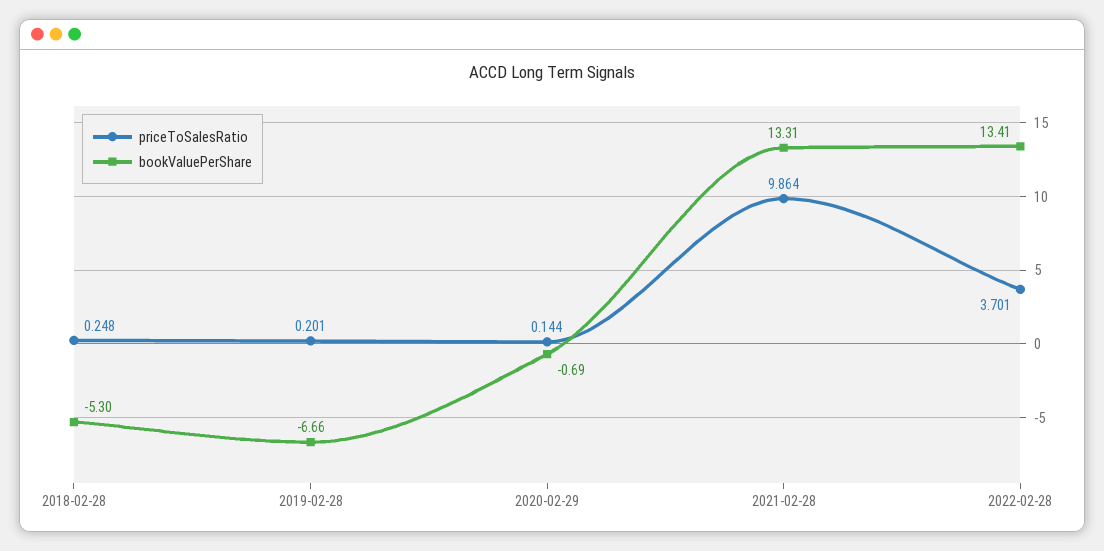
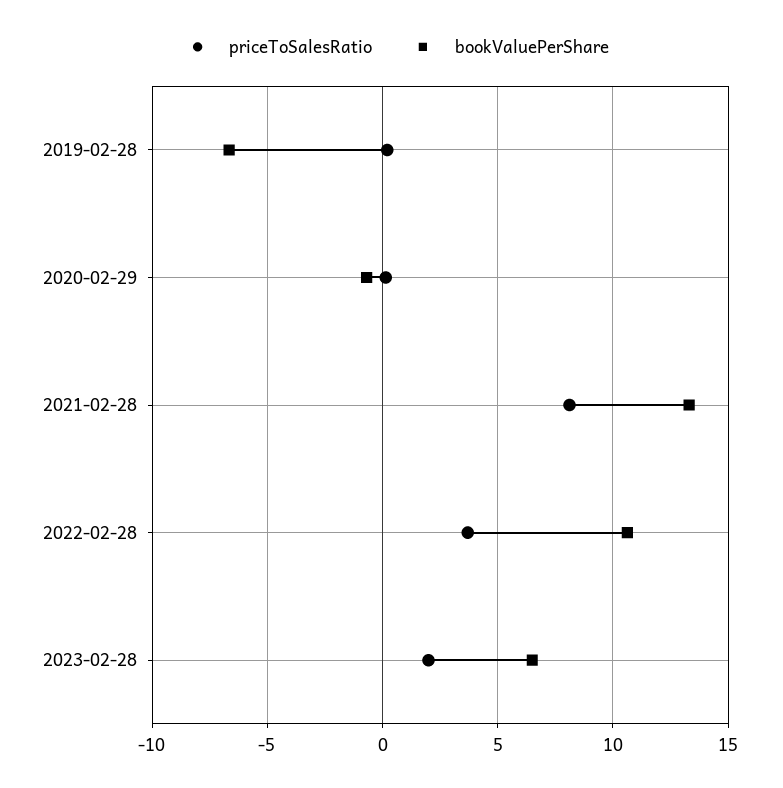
priceToSalesRatio, 2018-02-28: 0.248 -> none
bookValuePerShare, 2018-02-28: -5.3 -> none
priceToSalesRatio, 2021-02-28: 9.864 -> 8
bookValuePerShare, 2022-02-28: 13.41 -> 10.5
priceToSalesRatio, 2023-02-28: none -> 2
bookValuePerShare, 2023-02-28: none -> 6.5

